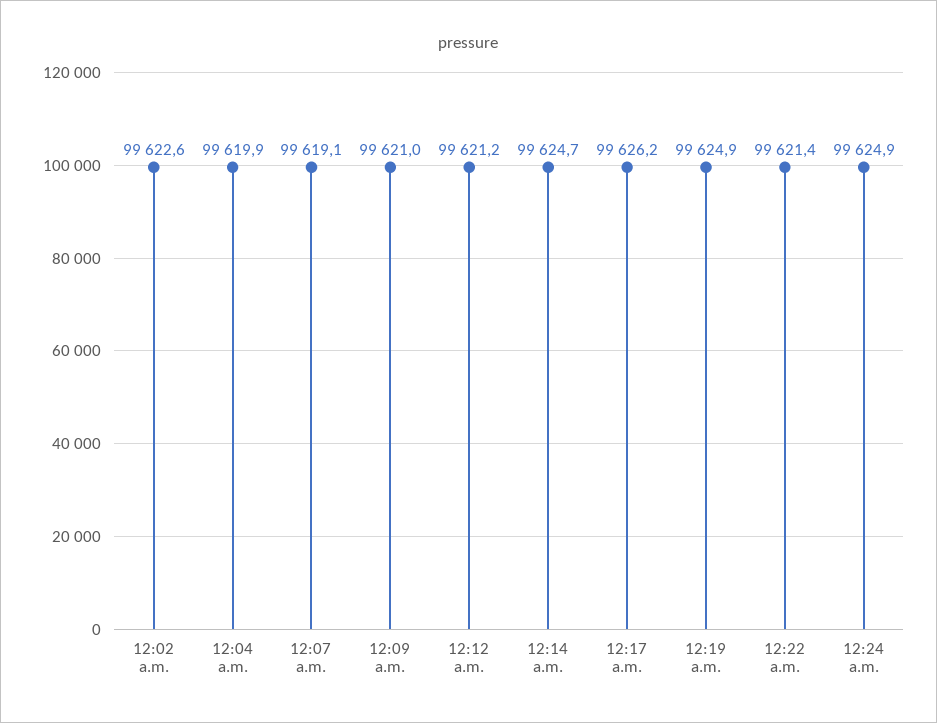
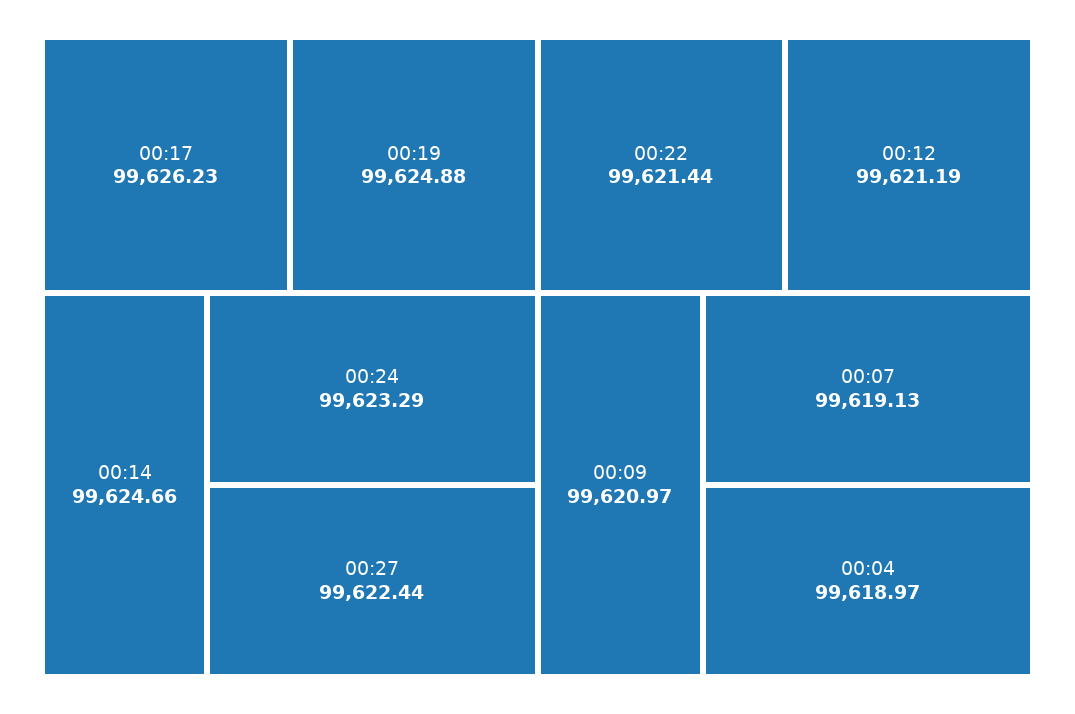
12:02 a.m.: 99622.6 -> none
12:04 a.m.: 99619.9 -> 99618.97
12:24 a.m.: 99624.9 -> 99623.29
00:27: none -> 99622.44

